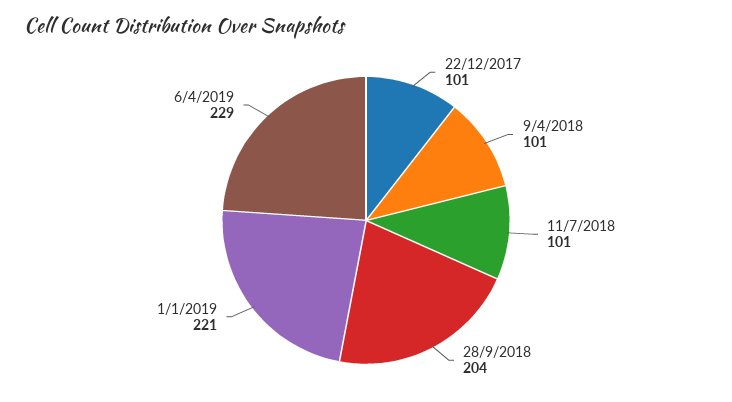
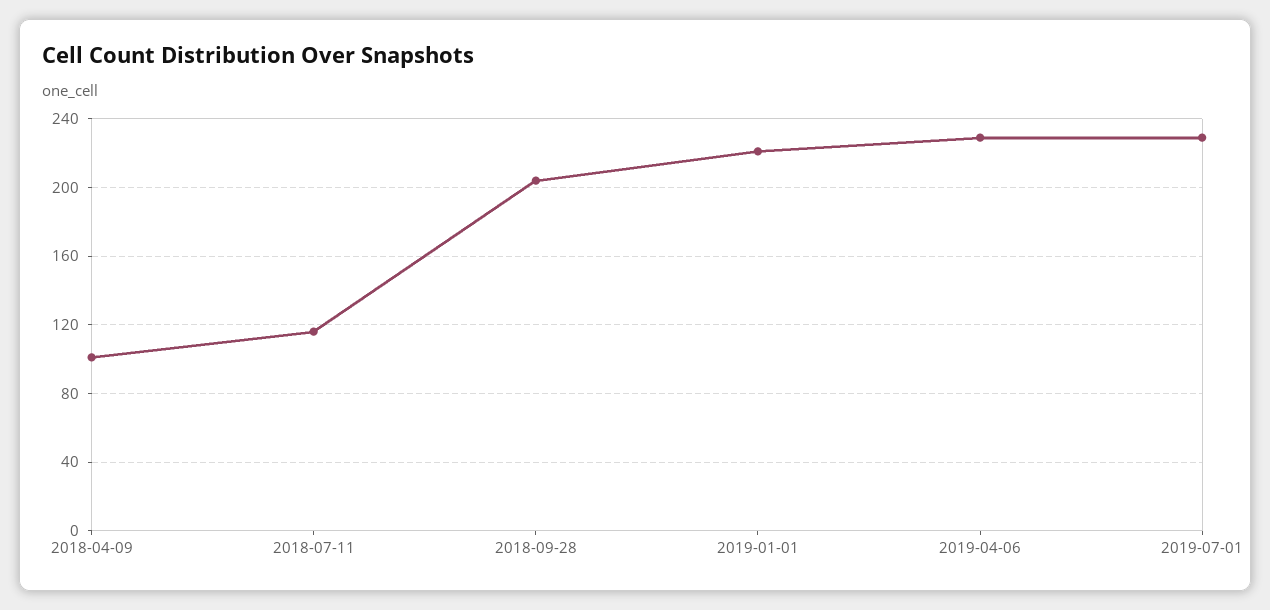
22/12/2017: 101 -> none
11/7/2018: 101 -> 115
2019-07-01: none -> 230

